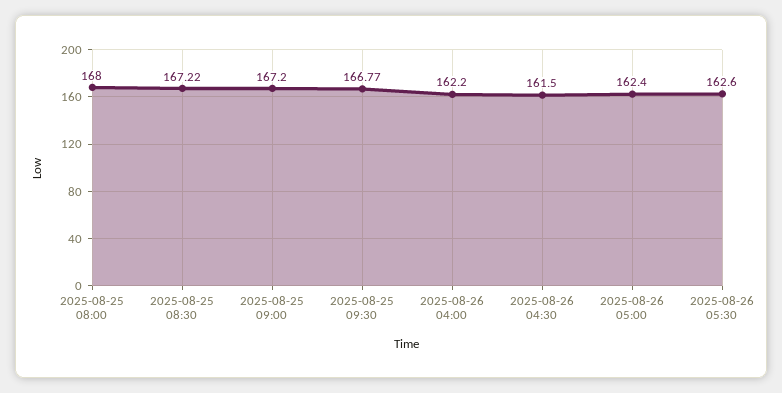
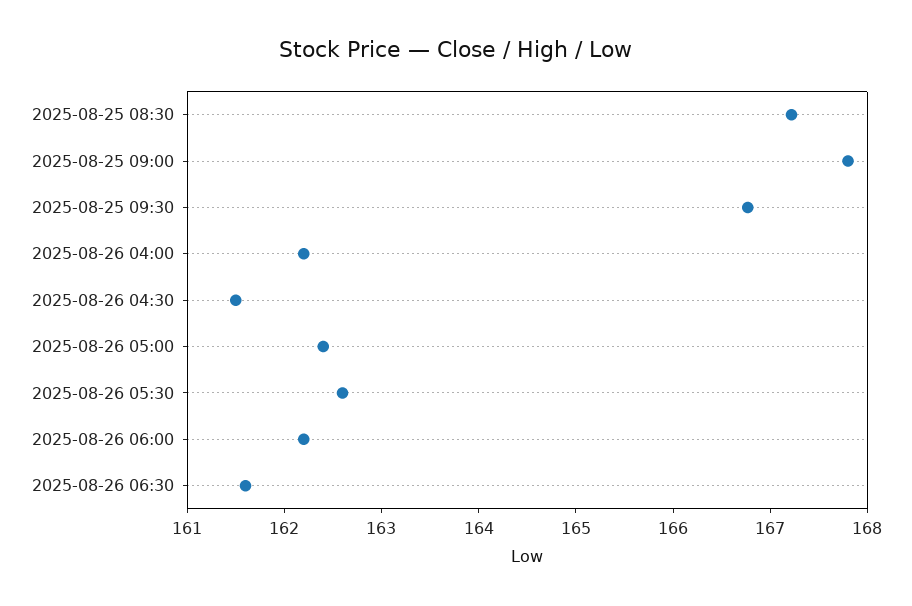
2025-08-25 08:00: 168 -> none
2025-08-25 09:00: 167.2 -> 167.8
2025-08-26 06:00: none -> 162.2
2025-08-26 06:30: none -> 161.6

